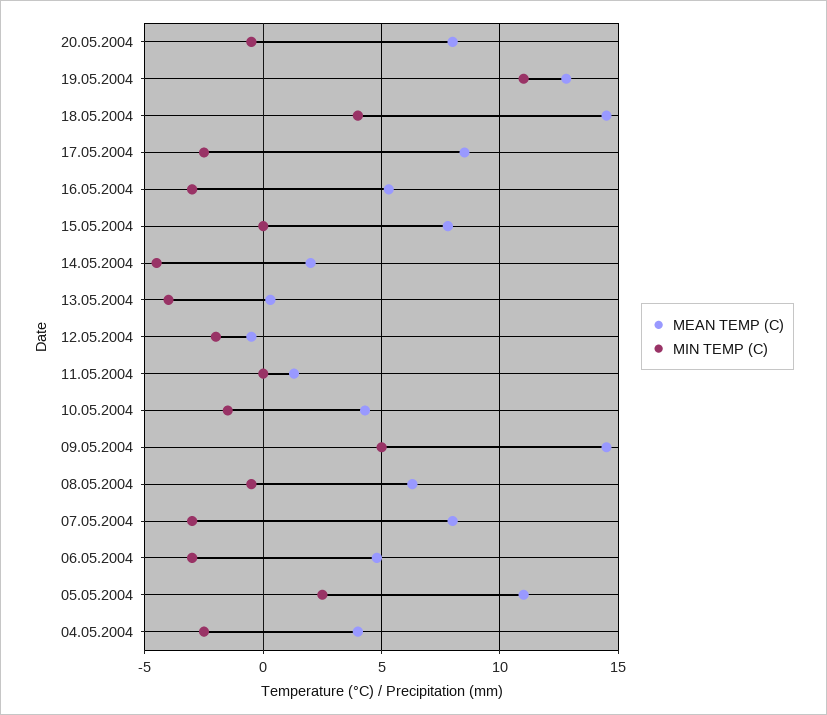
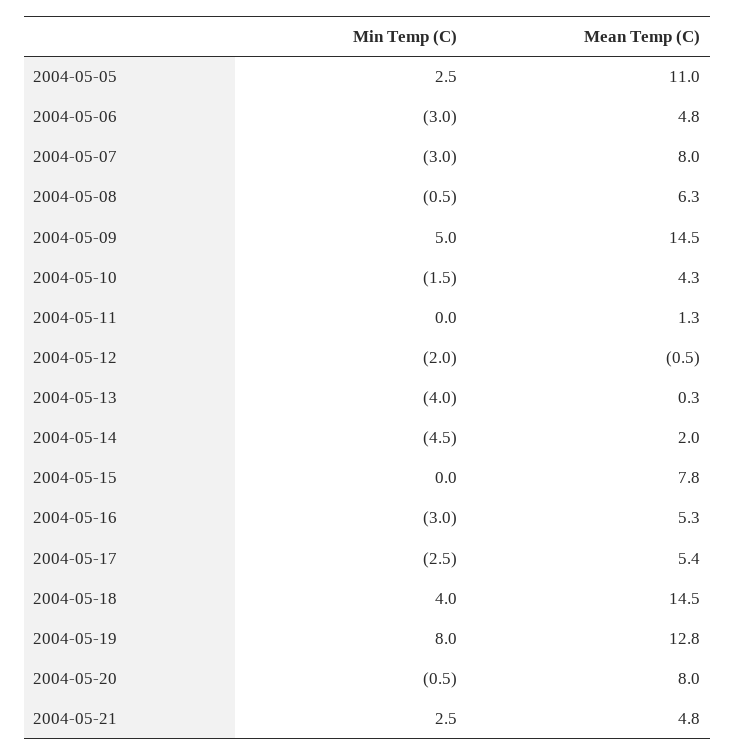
MIN TEMP (C), 19.05.2004: 11 -> 8
MEAN TEMP (C), 17.05.2004: 8.5 -> 5.4
MEAN TEMP (C), 04.05.2004: 4 -> none
MIN TEMP (C), 04.05.2004: -2.5 -> none
MIN TEMP (C), 2004-05-21: none -> 2.5
MEAN TEMP (C), 2004-05-21: none -> 4.8

